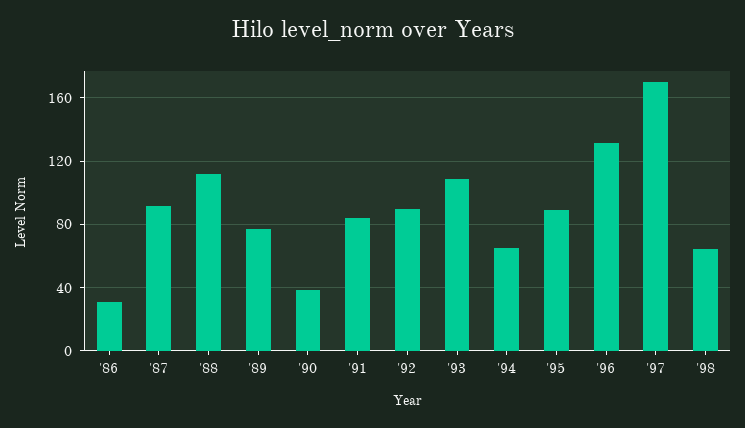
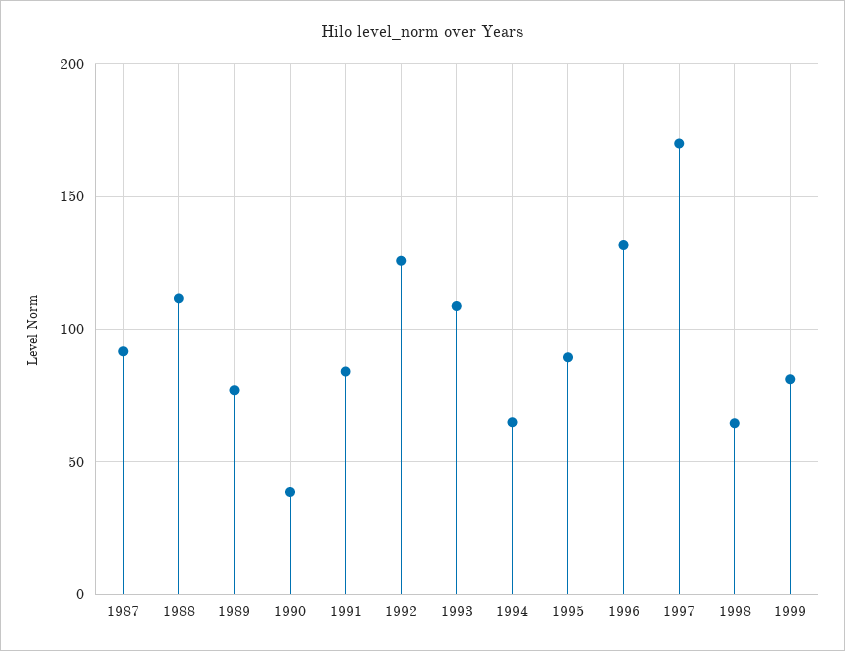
'86: 30 -> none
'92: 90 -> 125
1999: none -> 80

